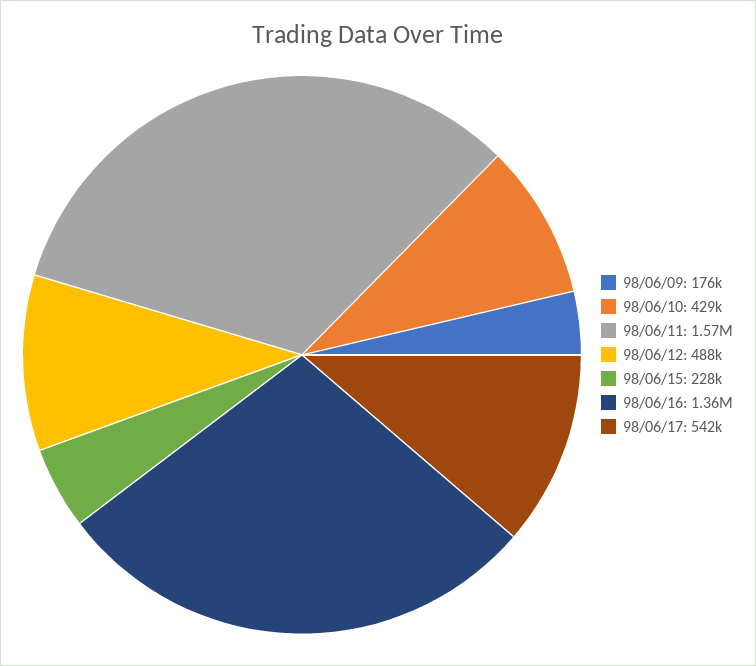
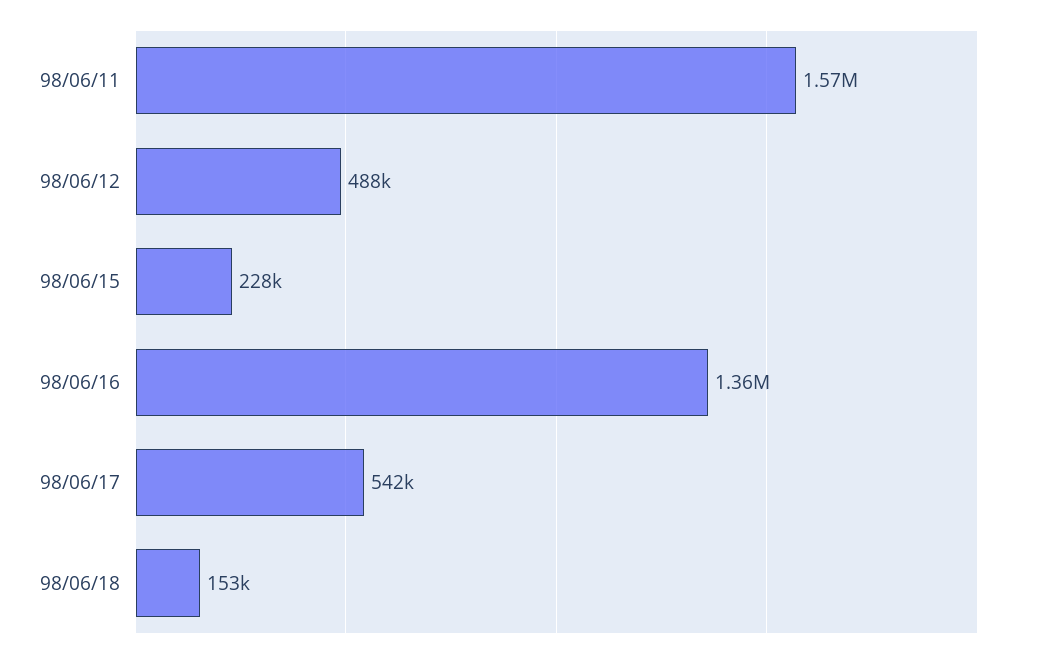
98/06/09: 176000 -> none
98/06/10: 429000 -> none
98/06/18: none -> 153000

